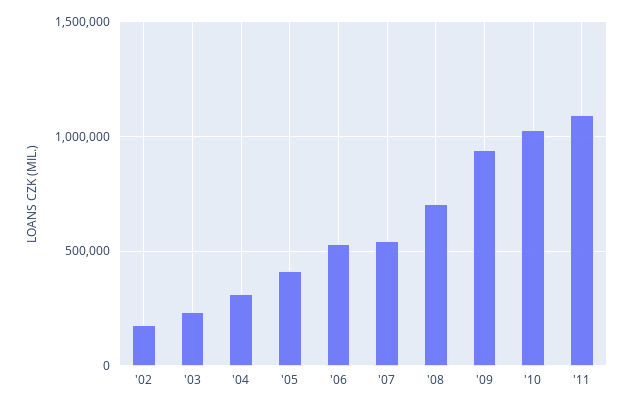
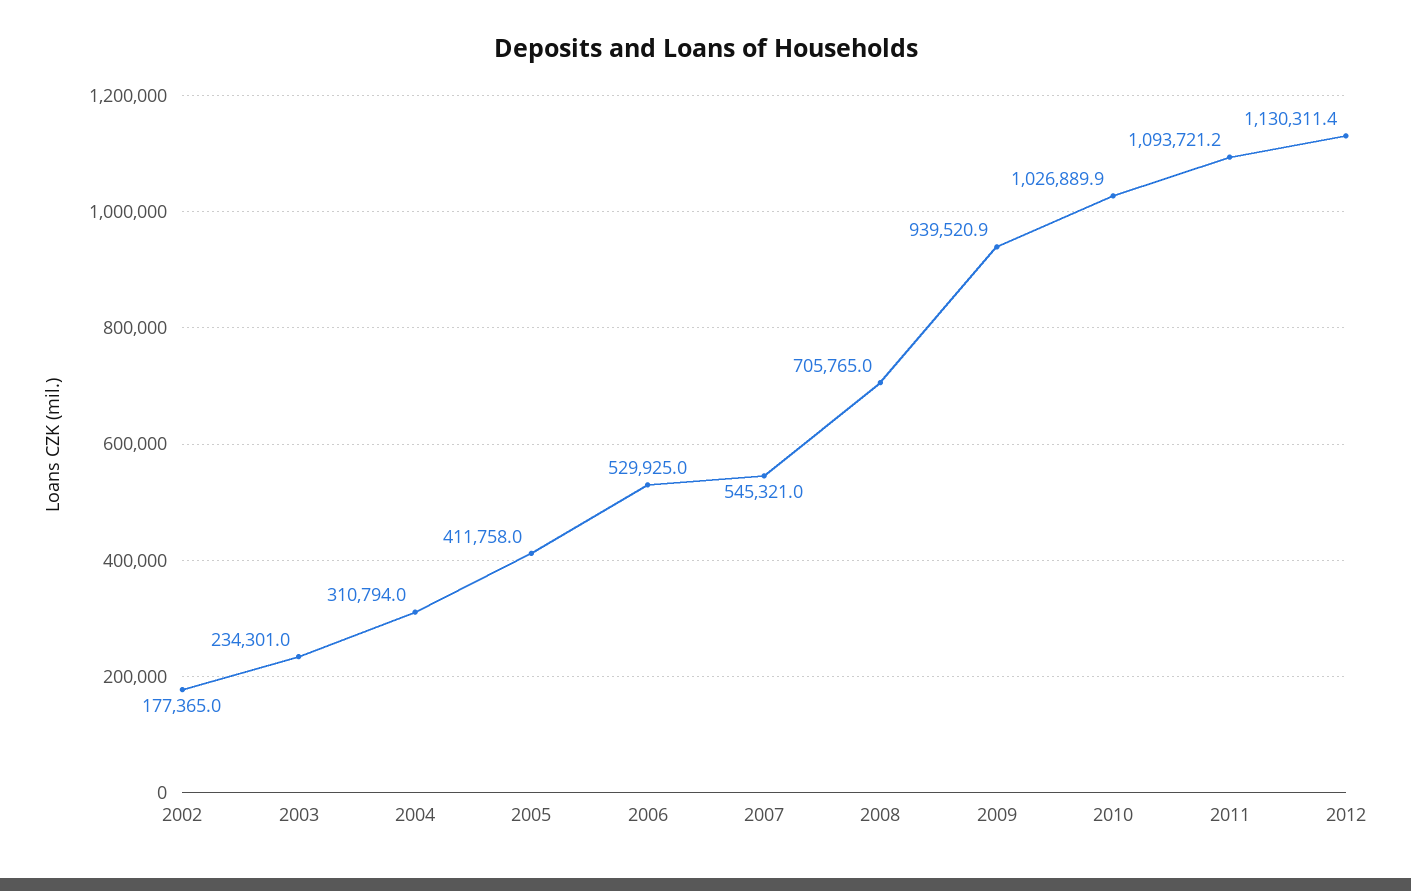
2012: none -> 1130311.4

